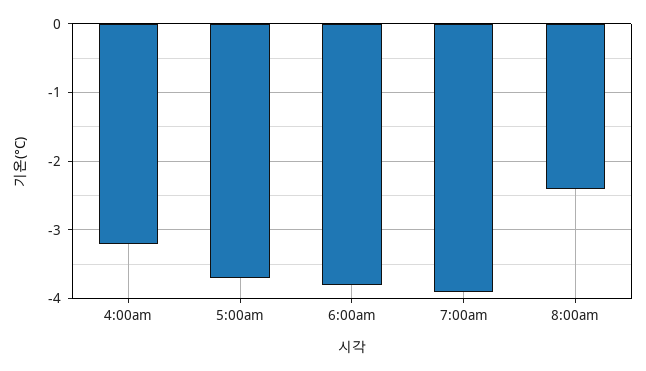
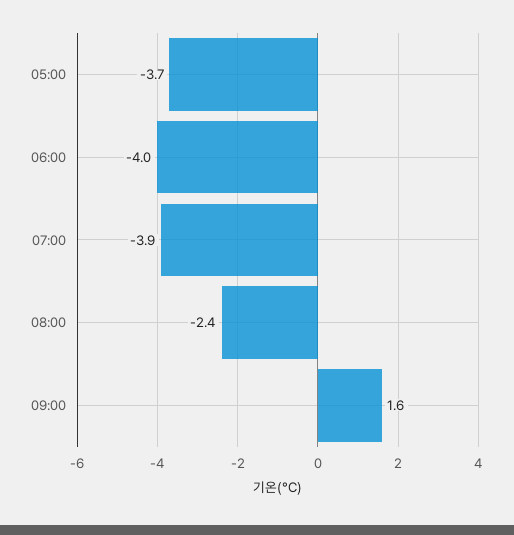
4:00am: -3.2 -> none
6:00am: -3.8 -> -4
09:00: none -> 1.6

